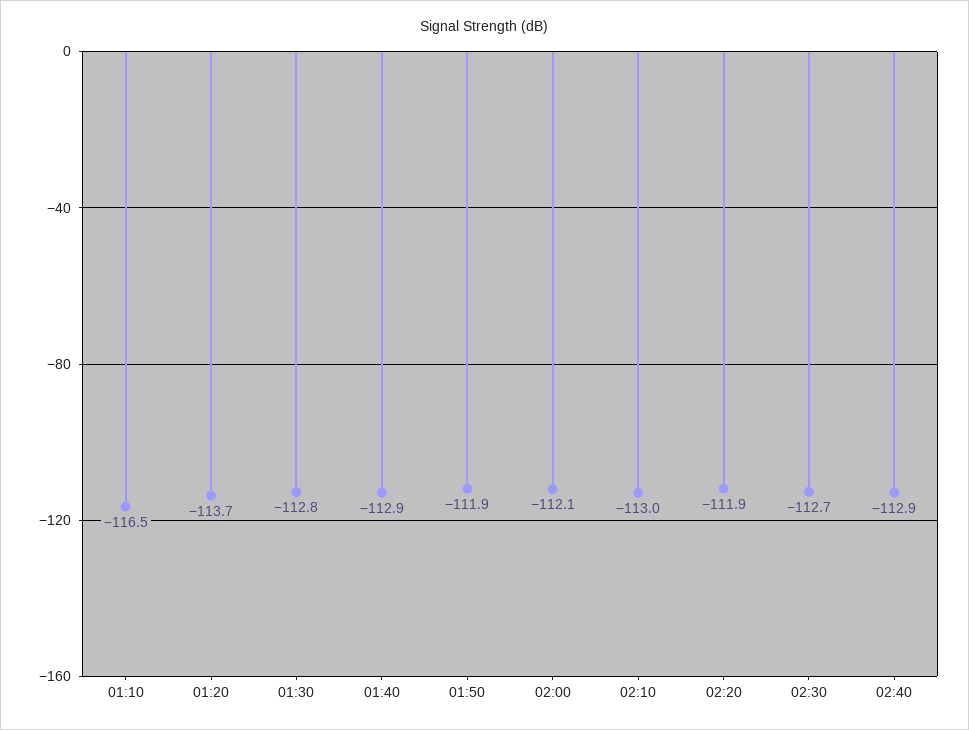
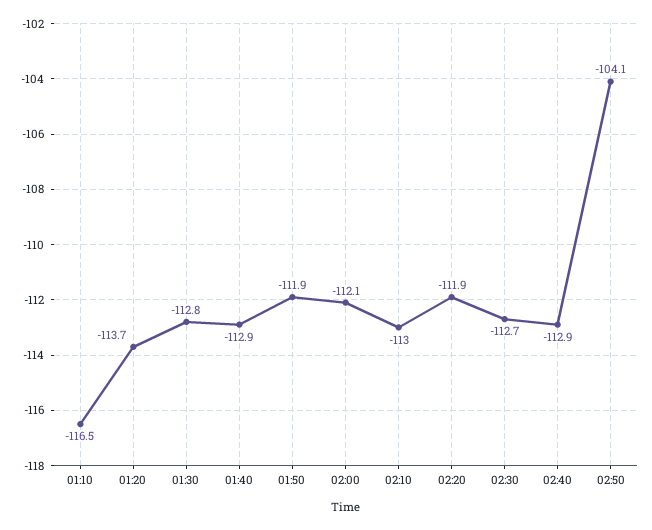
02:50: none -> -104.1

